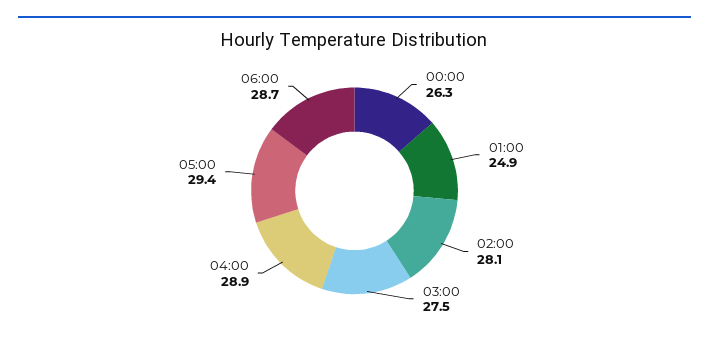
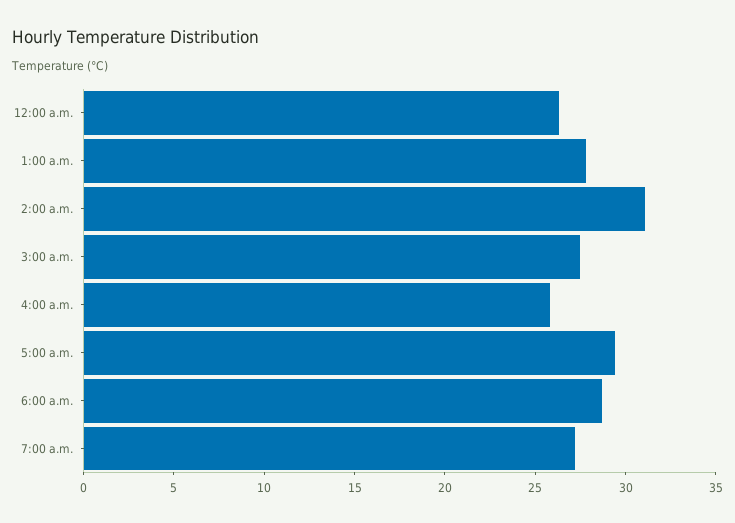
01:00: 24.9 -> 28
02:00: 28.1 -> 31
04:00: 28.9 -> 26
7:00 a.m.: none -> 27

